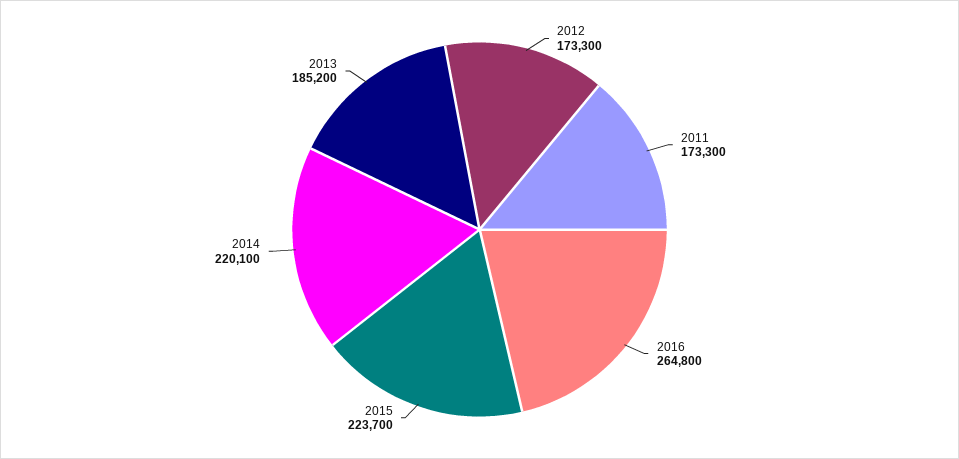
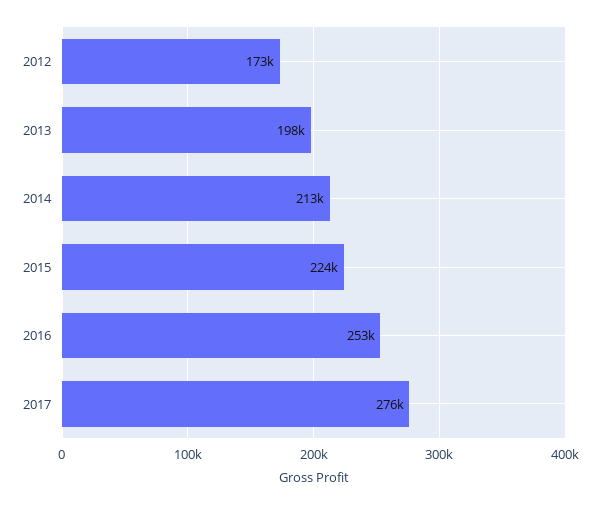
2011: 173300 -> none
2016: 264800 -> 253000
2014: 220100 -> 213000
2013: 185200 -> 198000
2017: none -> 276000

